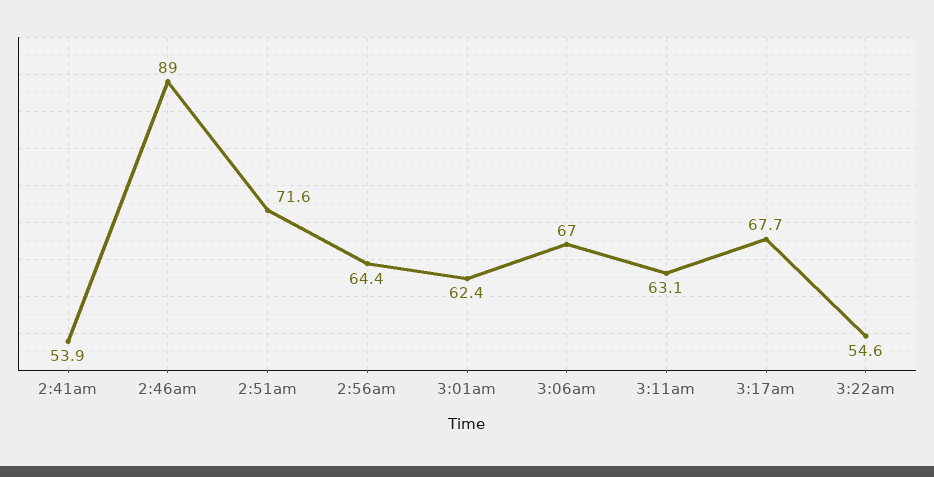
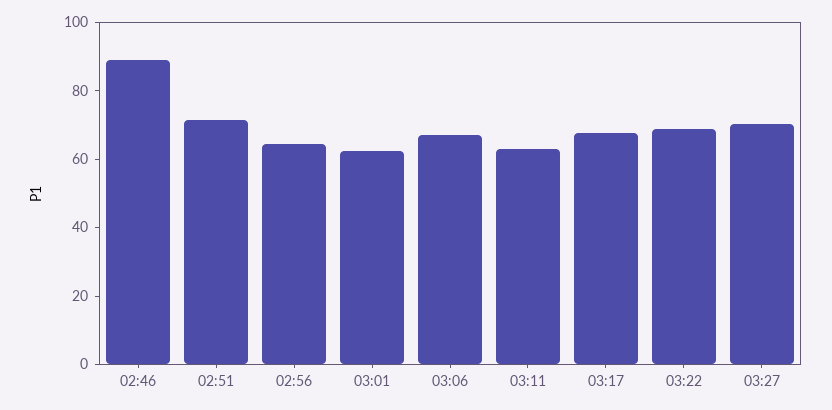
2:41am: 53.9 -> none
3:22am: 54.6 -> 70
03:27: none -> 70

